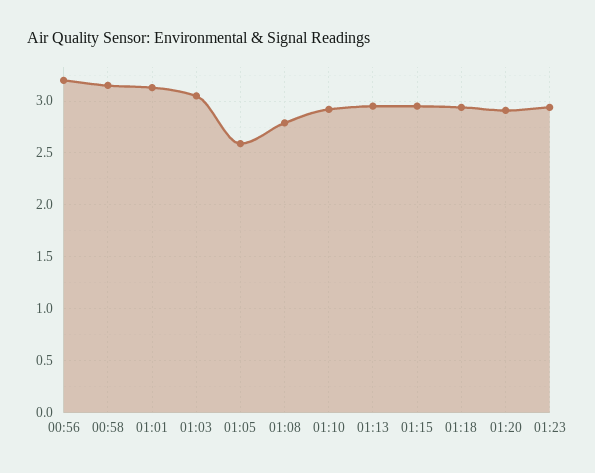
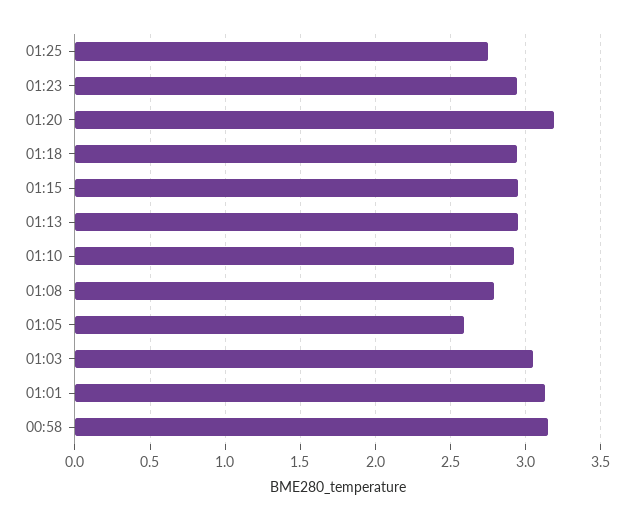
00:56: 3.2 -> none
01:20: 2.9 -> 3.2
01:25: none -> 2.75

